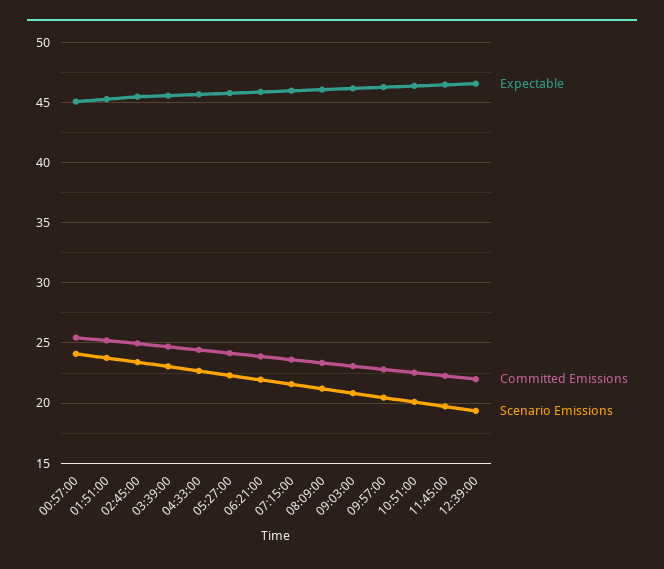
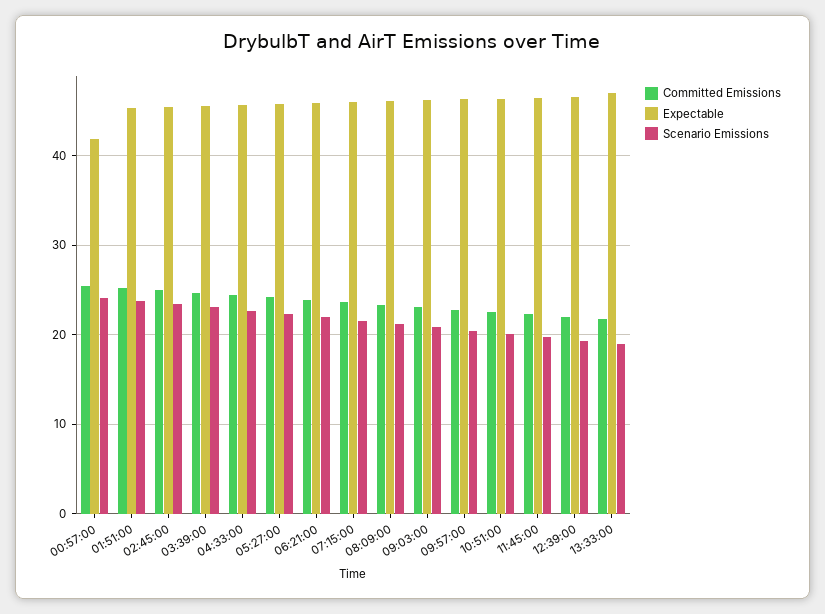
Expectable, 00:57:00: 45 -> 42
Committed Emissions, 13:33:00: none -> 22
Expectable, 13:33:00: none -> 47
Scenario Emissions, 13:33:00: none -> 19

